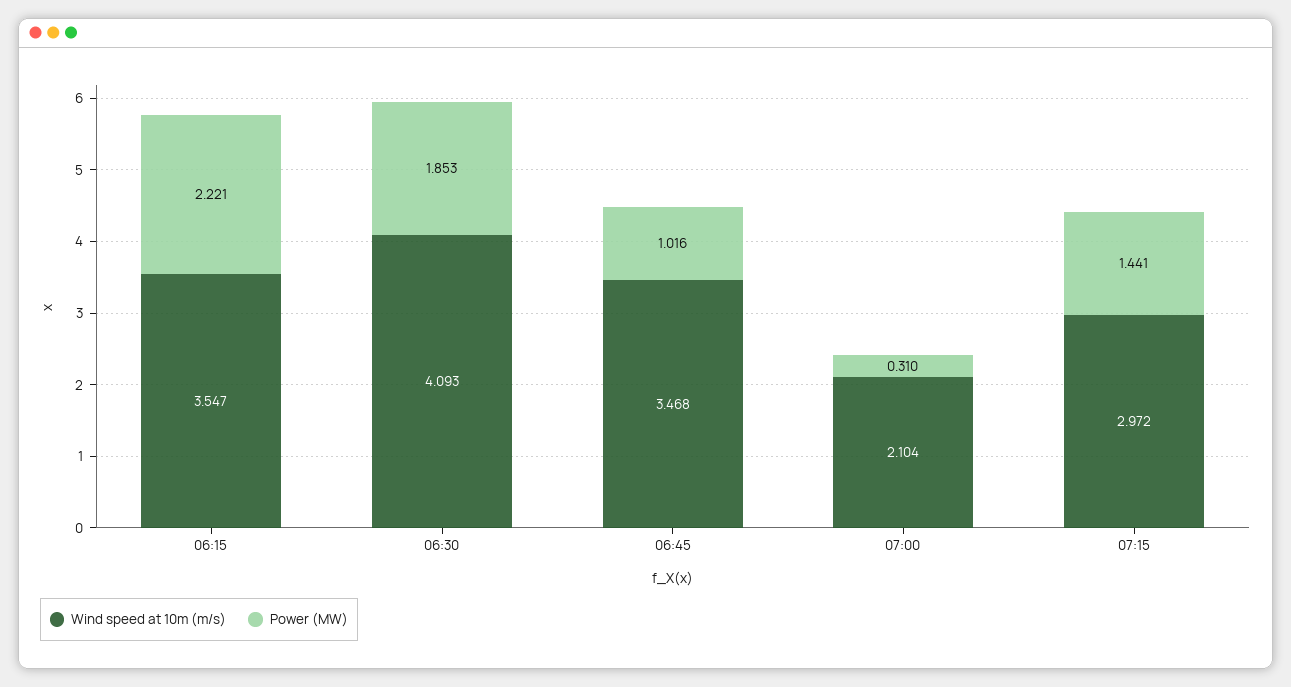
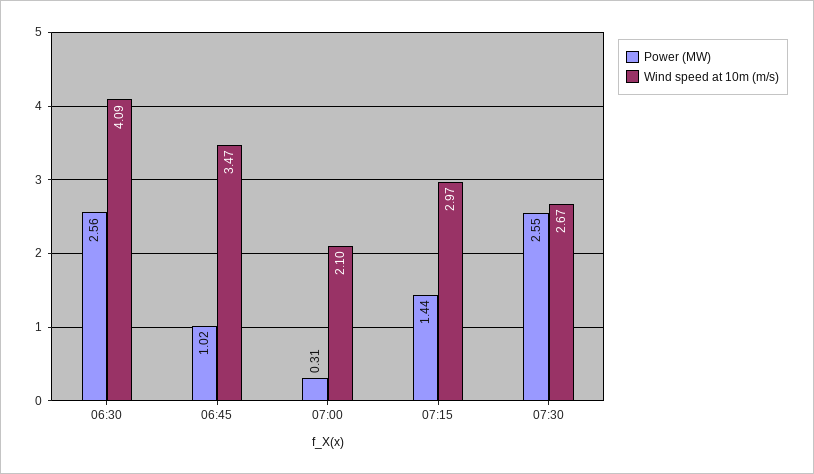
Wind speed at 10m (m/s), 06:15: 3.547 -> none
Power (MW), 06:15: 2.221 -> none
Power (MW), 06:30: 1.853 -> 2.56
Power (MW), 07:30: none -> 2.55
Wind speed at 10m (m/s), 07:30: none -> 2.67

